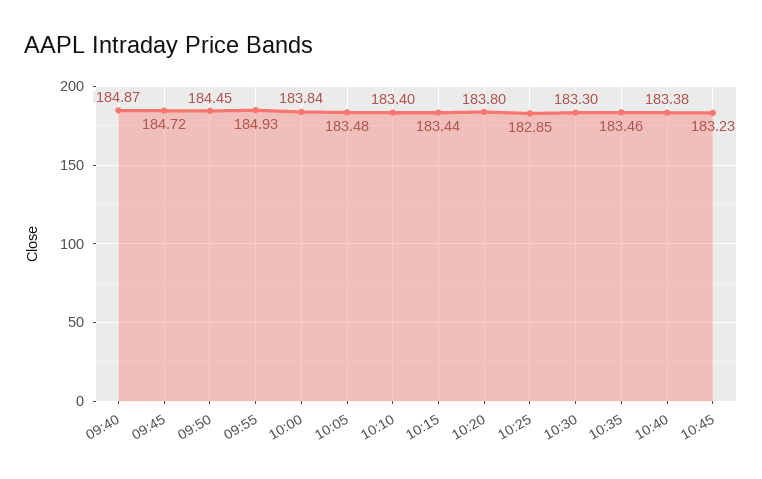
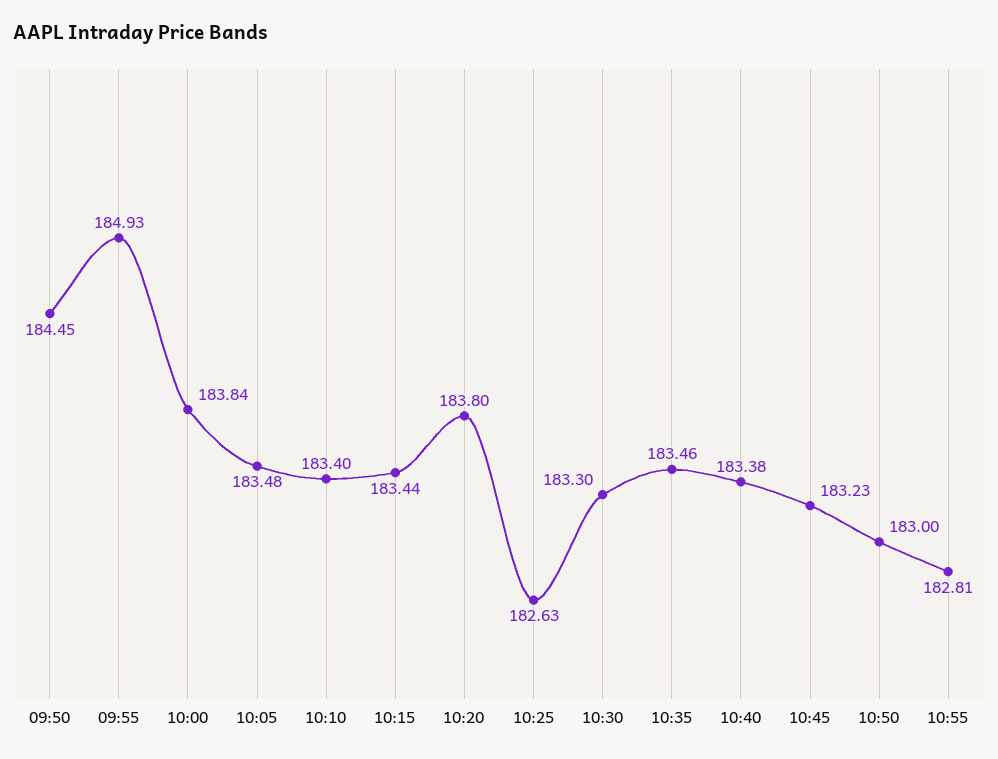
09:40: 184.87 -> none
09:45: 184.72 -> none
10:25: 182.85 -> 182.63
10:50: none -> 183
10:55: none -> 182.81

